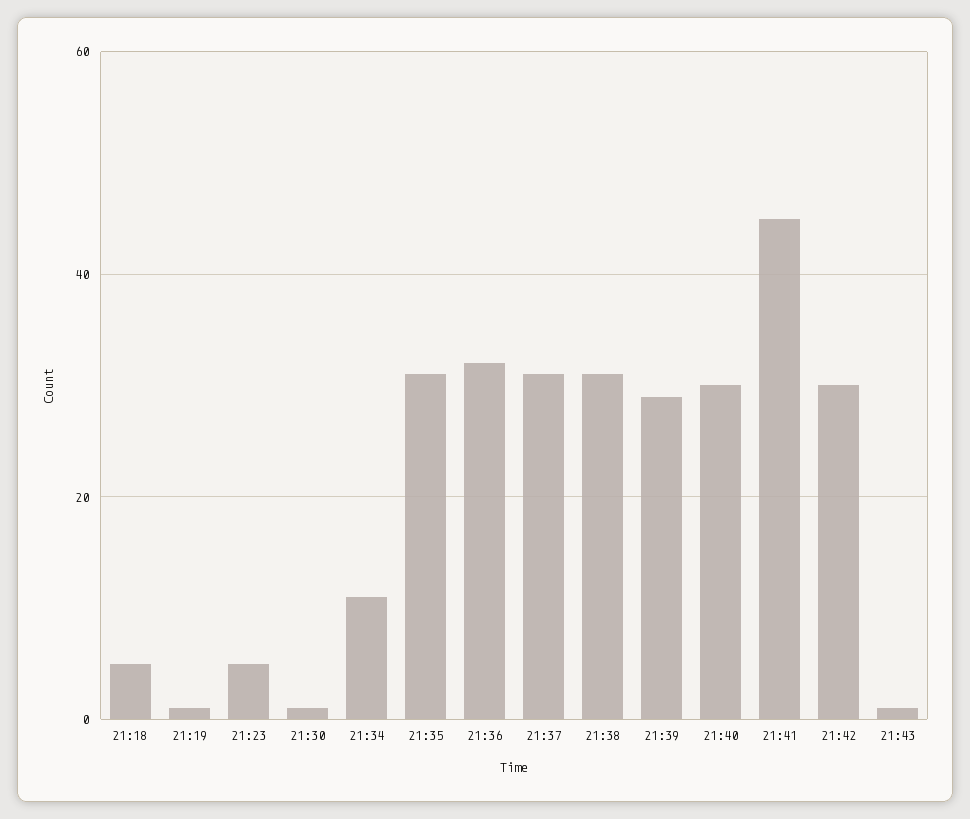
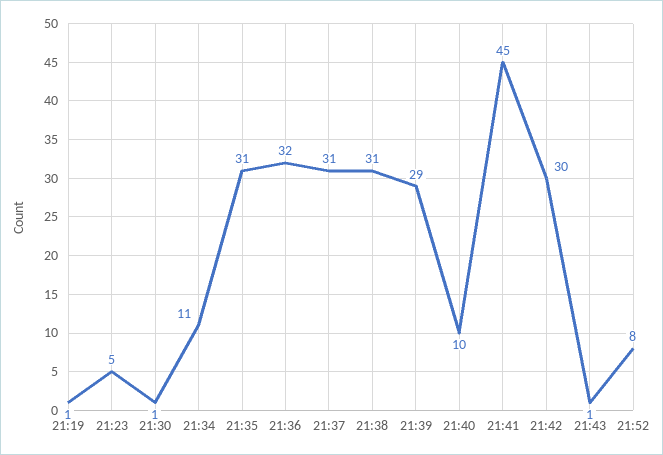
21:18: 5 -> none
21:40: 30 -> 10
21:52: none -> 8

